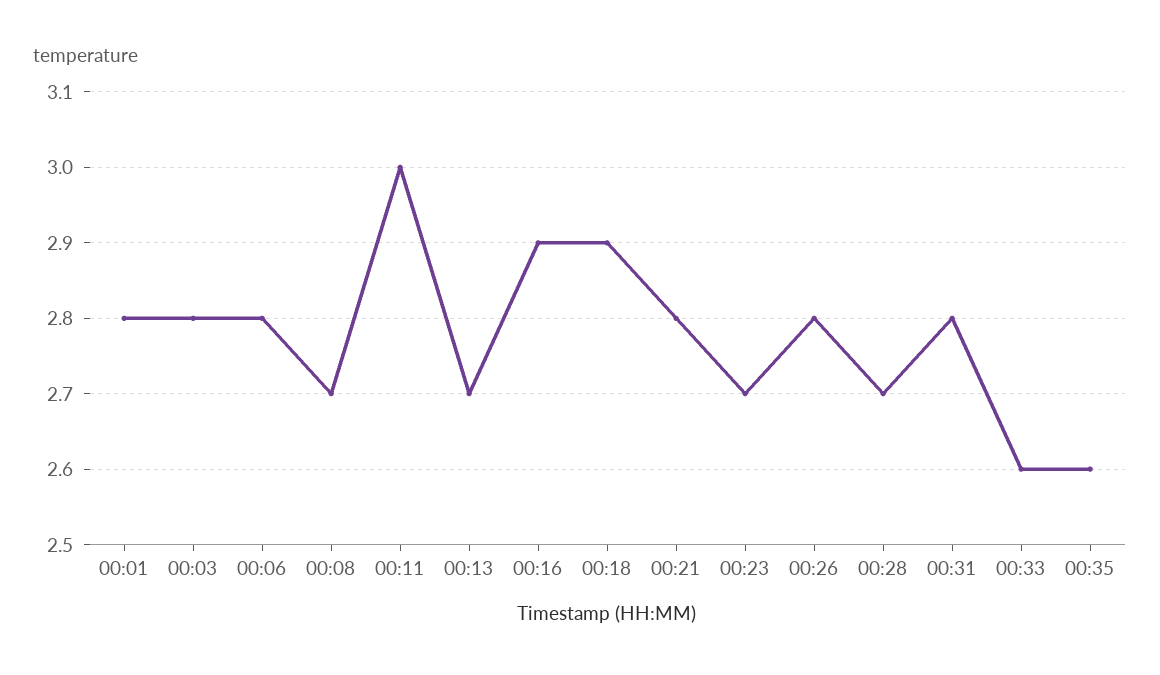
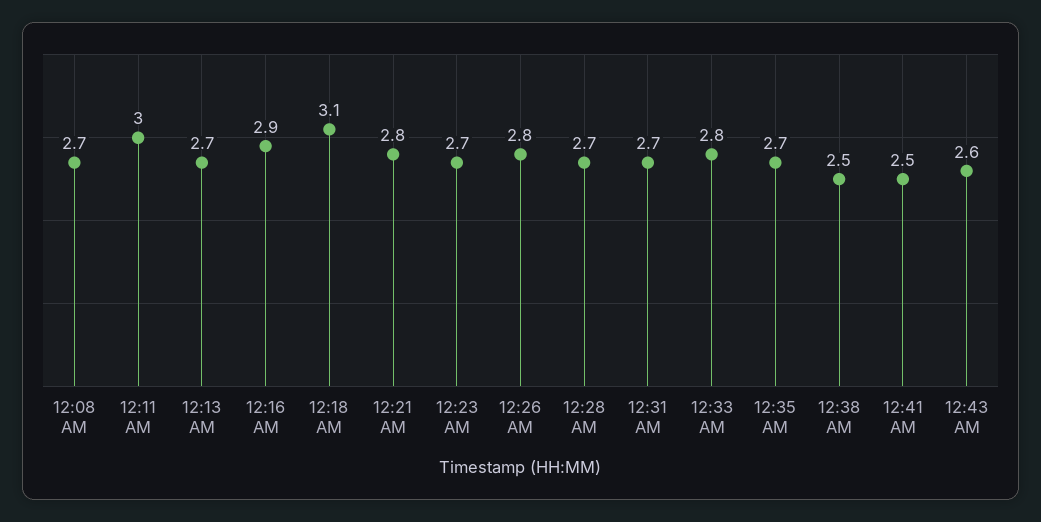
00:01: 2.8 -> none
00:03: 2.8 -> none
00:06: 2.8 -> none
00:18: 2.9 -> 3.1
00:31: 2.8 -> 2.7
00:33: 2.6 -> 2.8
00:35: 2.6 -> 2.7
12:38 AM: none -> 2.5
12:41 AM: none -> 2.5
12:43 AM: none -> 2.6

